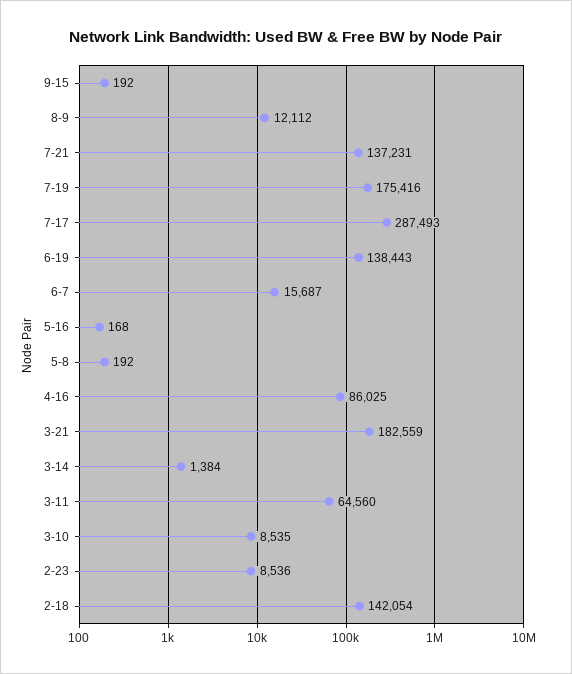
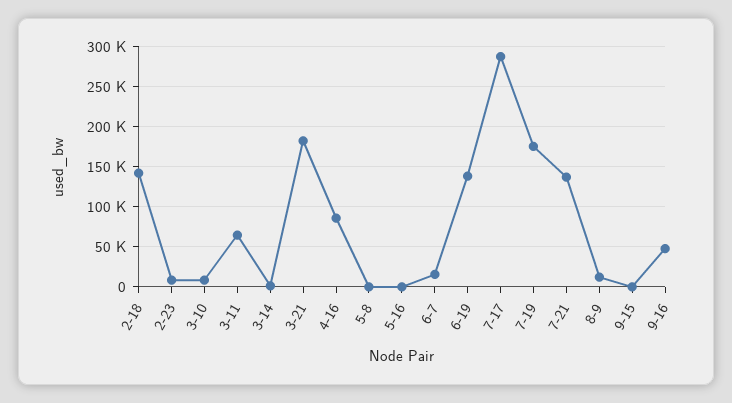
9-16: none -> 50000

